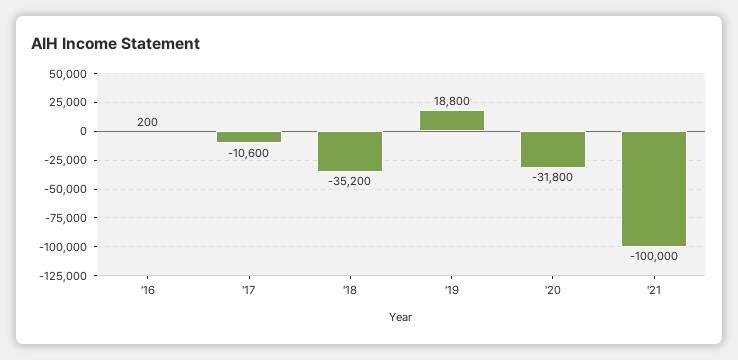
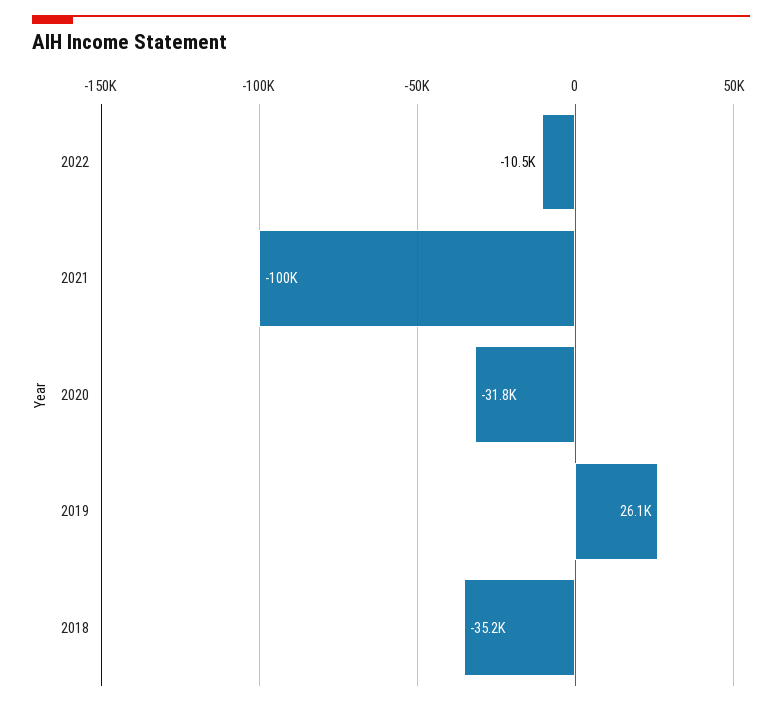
'16: 200 -> none
'17: -10600 -> none
'19: 18800 -> 26100
2022: none -> -10500

